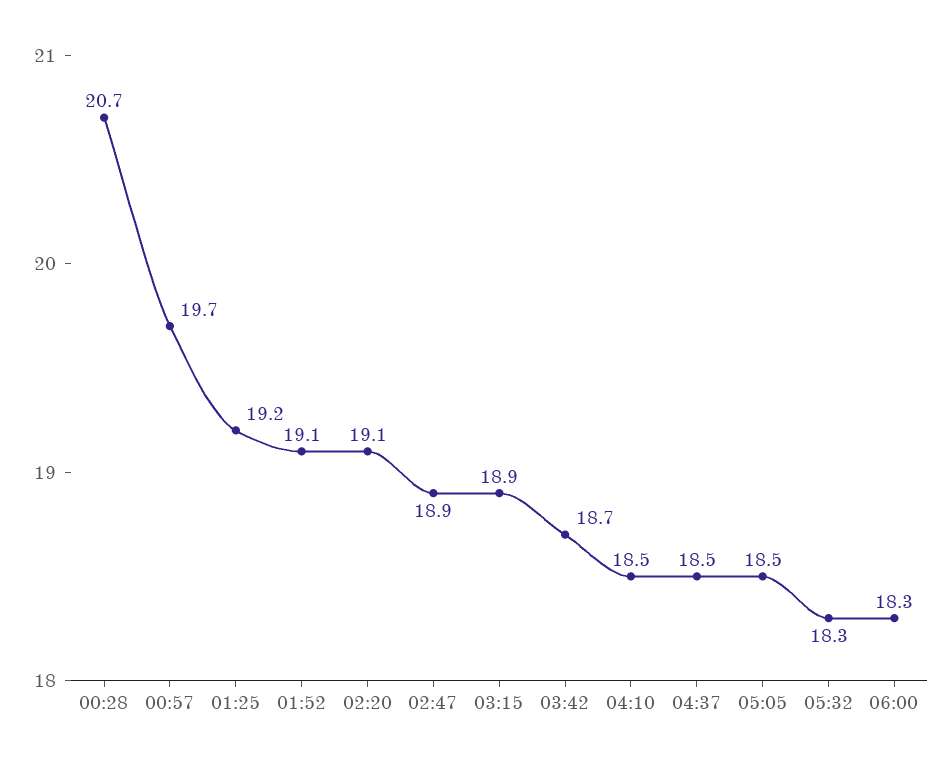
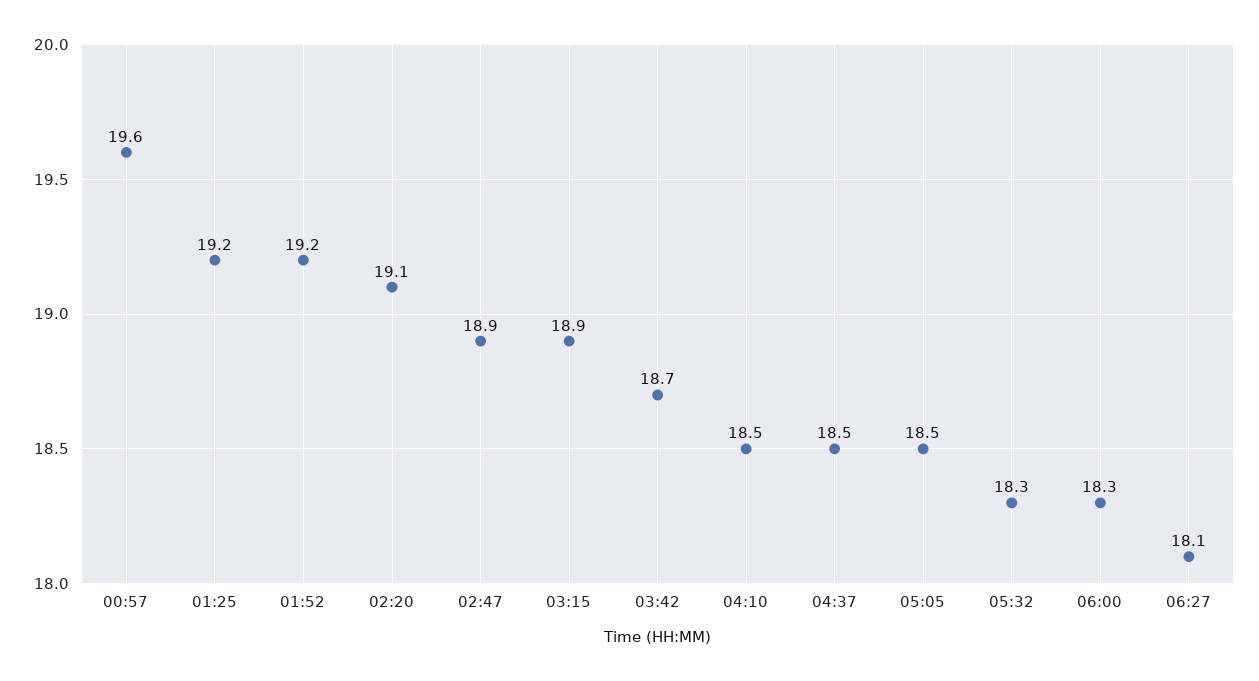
00:28: 20.7 -> none
00:57: 19.7 -> 19.6
01:52: 19.1 -> 19.2
06:27: none -> 18.1

